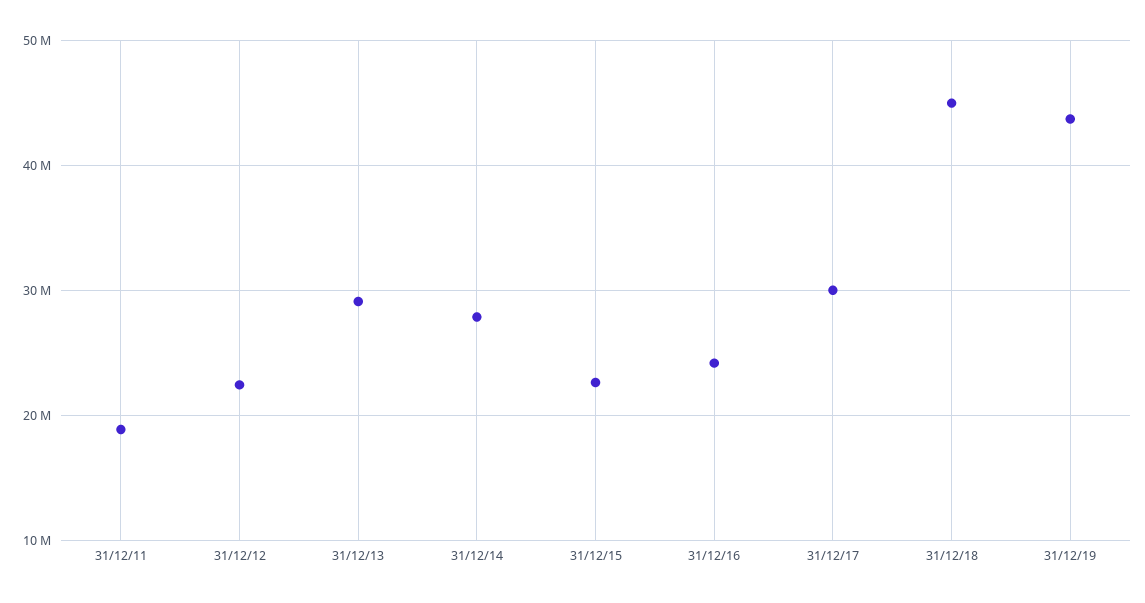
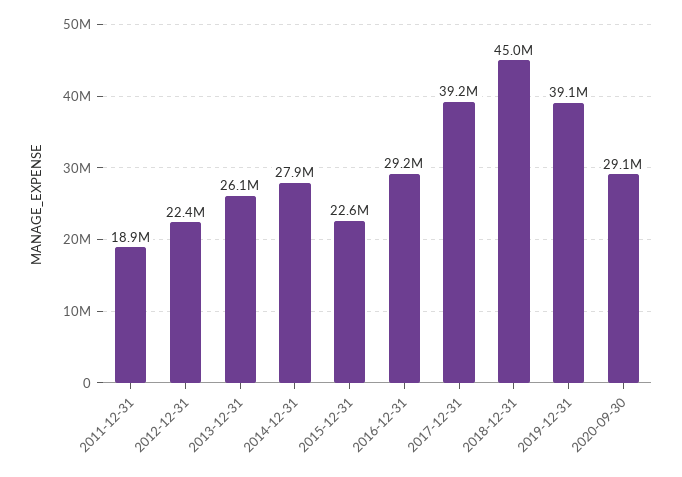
31/12/13: 29000000 -> 26100000
31/12/16: 24000000 -> 29200000
31/12/17: 30000000 -> 39200000
31/12/19: 44000000 -> 39100000
2020-09-30: none -> 29100000

